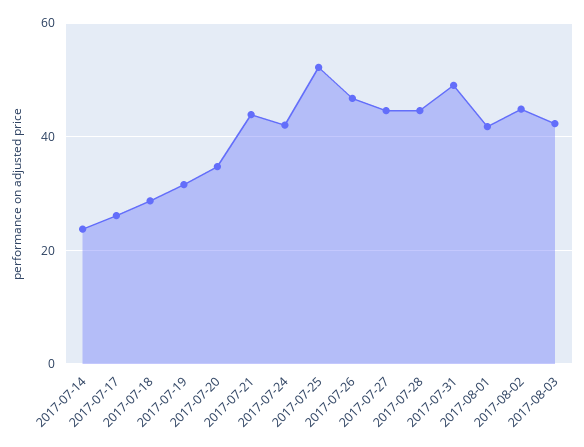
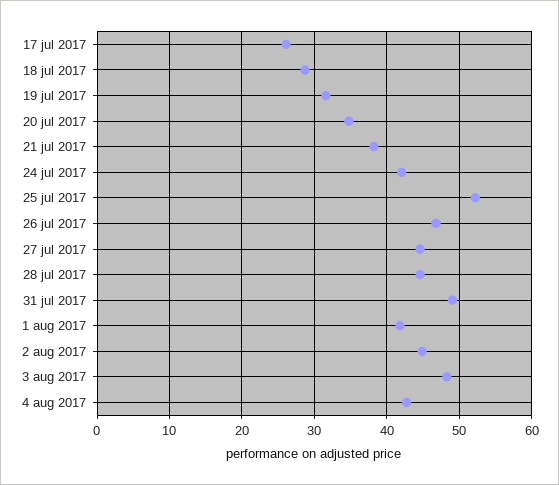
2017-07-14: 24 -> none
2017-07-21: 44 -> 38
2017-08-03: 42 -> 48
4 aug 2017: none -> 43

